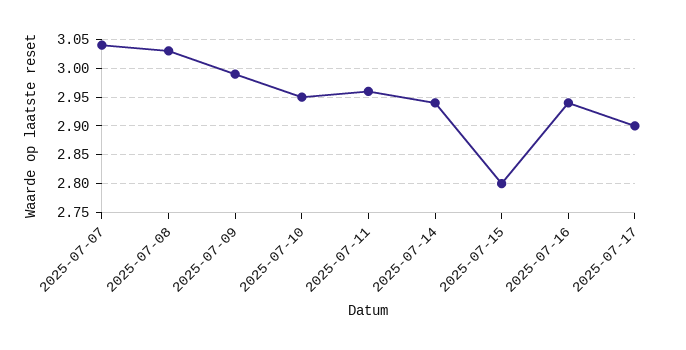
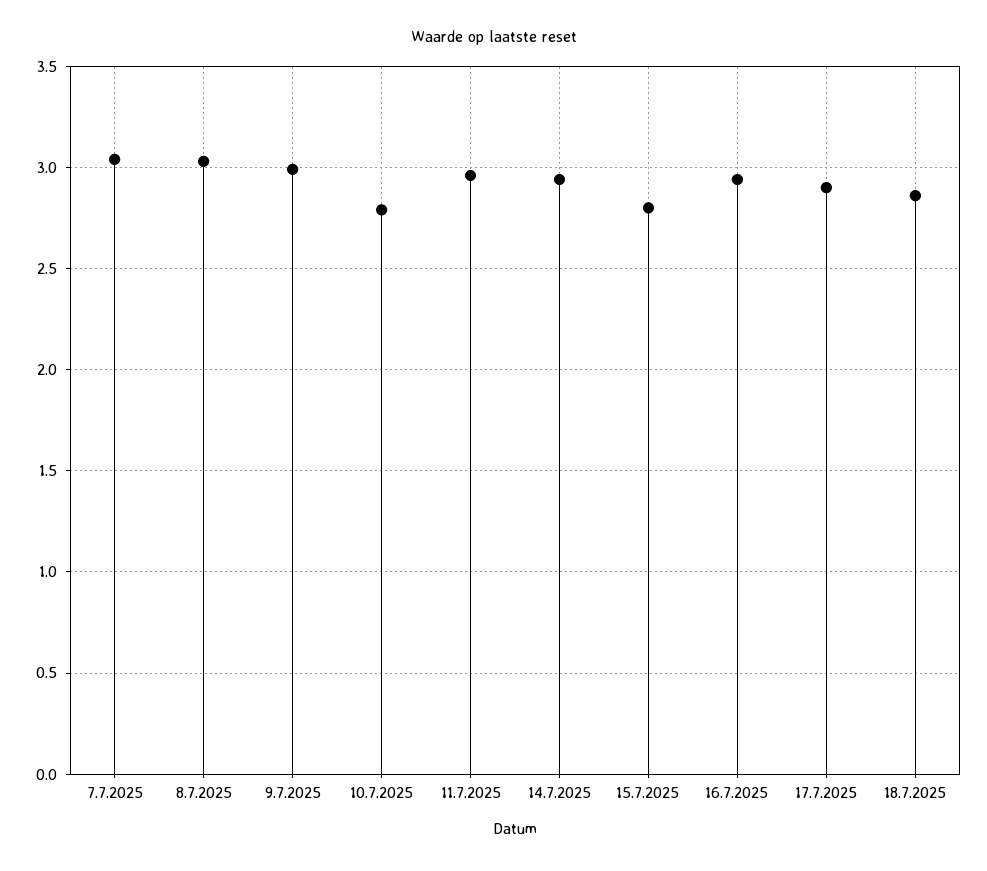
2025-07-10: 2.95 -> 2.8
18.7.2025: none -> 2.85

